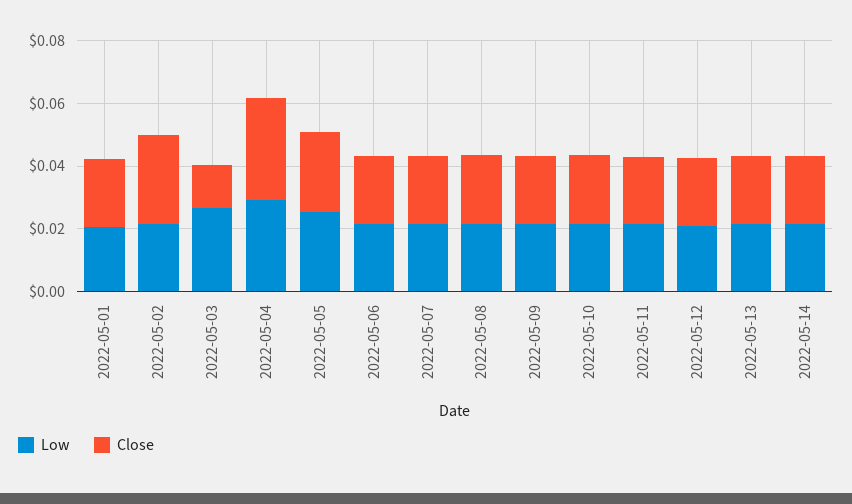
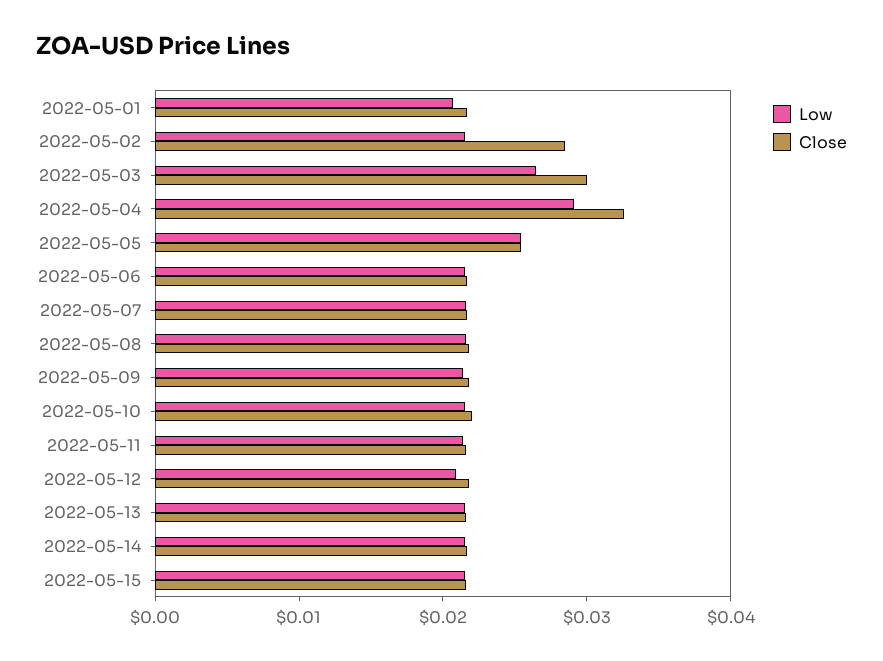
Close, 2022-05-03: 0.015 -> 0.03
Low, 2022-05-15: none -> 0.022
Close, 2022-05-15: none -> 0.022

